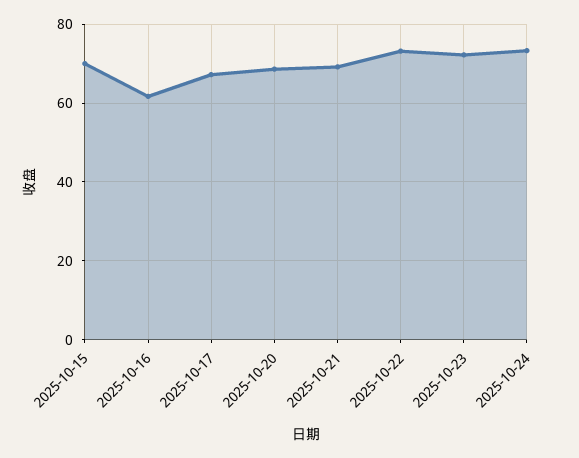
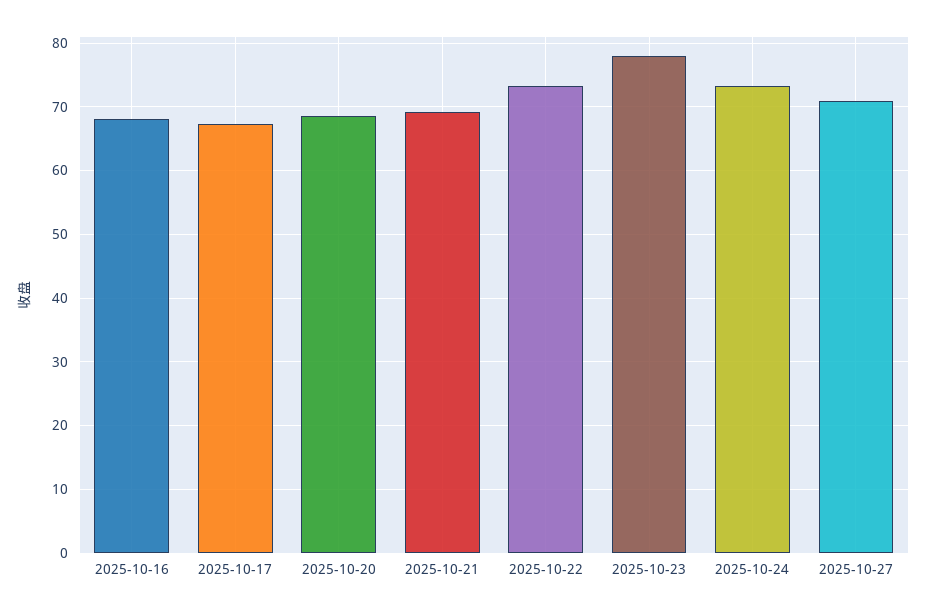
2025-10-15: 70 -> none
2025-10-16: 62 -> 68
2025-10-23: 72 -> 78
2025-10-27: none -> 71

